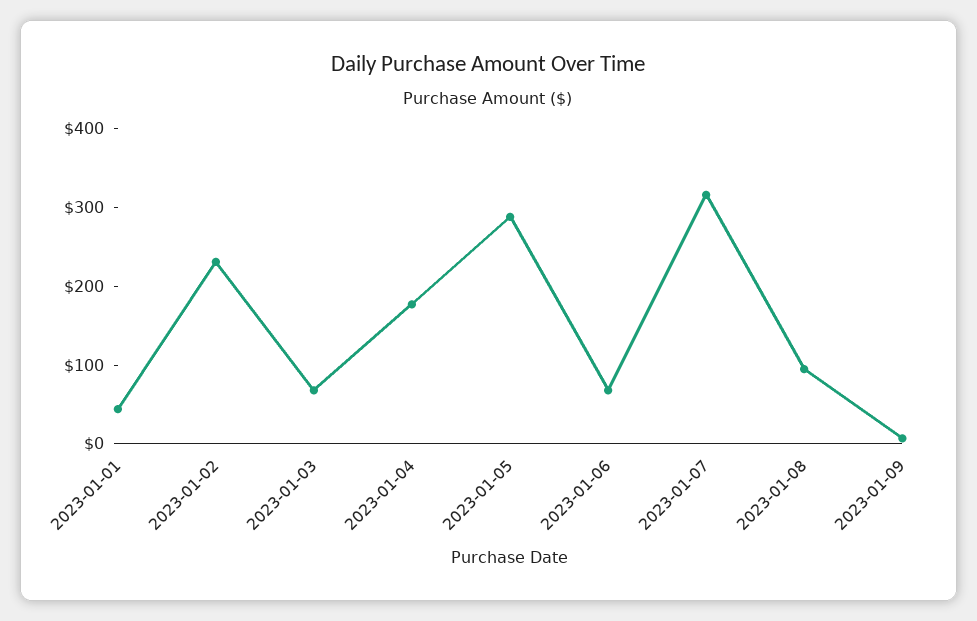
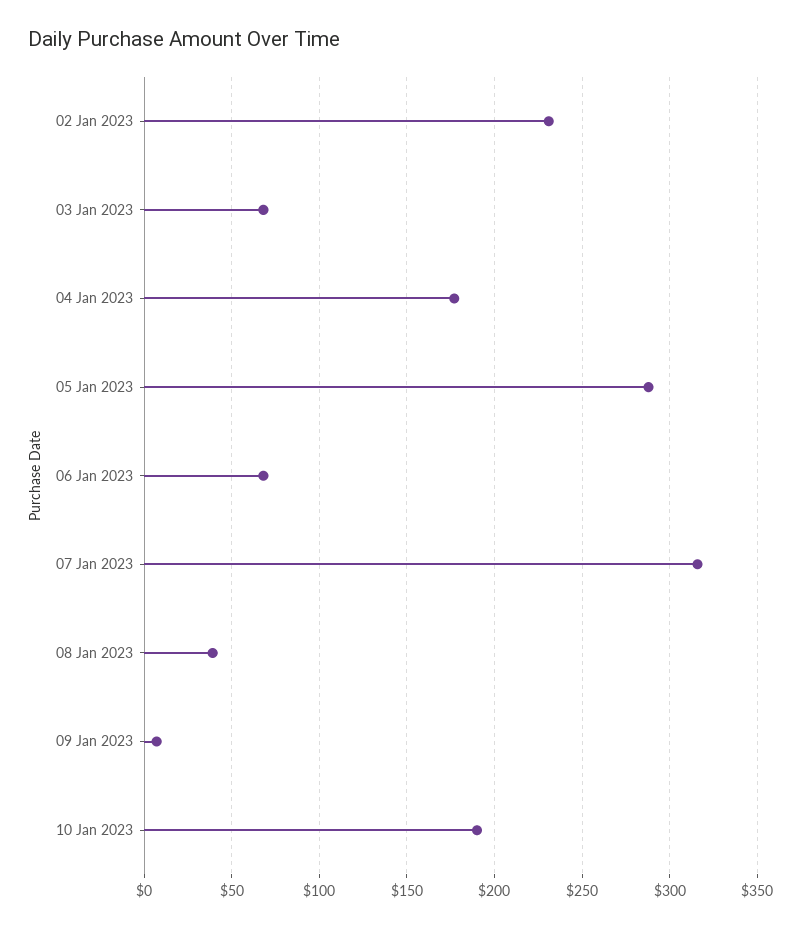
2023-01-01: 40 -> none
2023-01-08: 100 -> 40
10 Jan 2023: none -> 190

